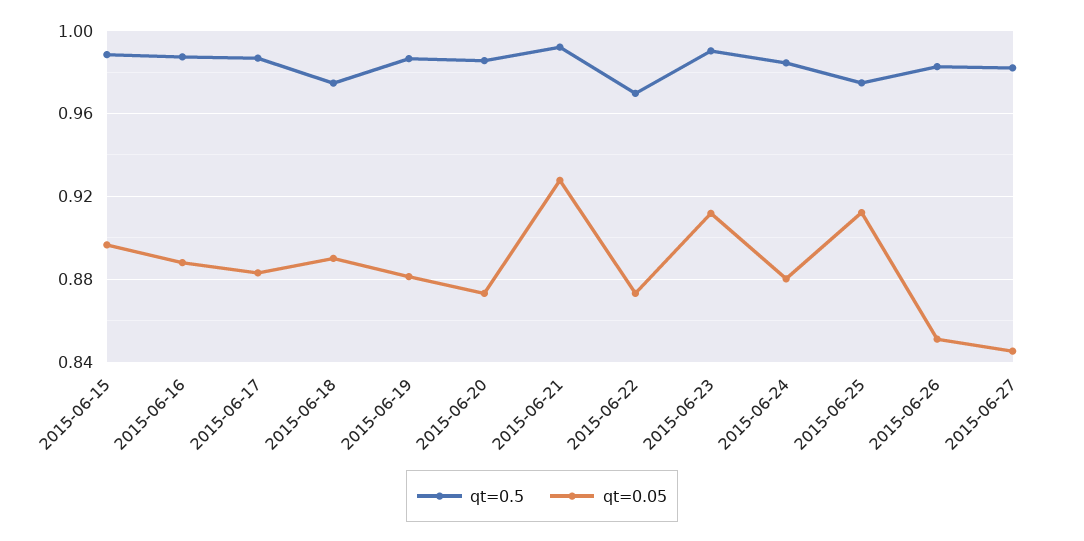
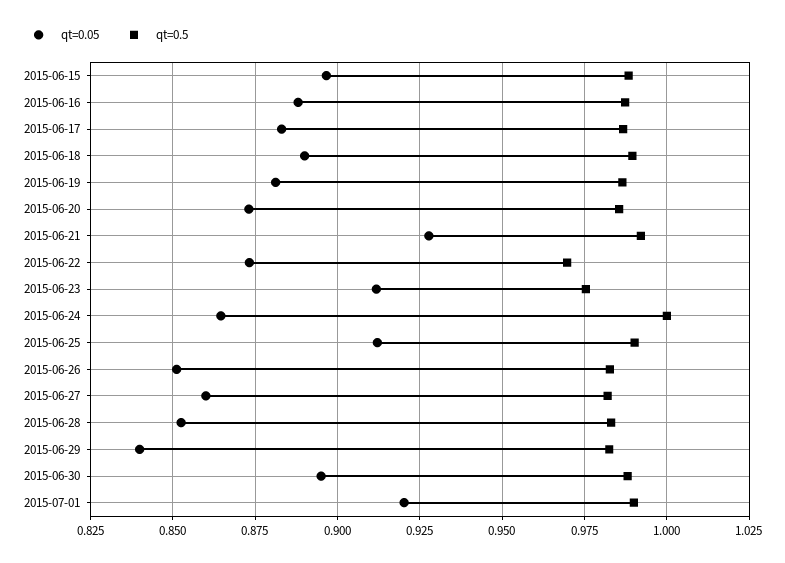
qt=0.5, 2015-06-18: 0.975 -> 0.99
qt=0.5, 2015-06-23: 0.99 -> 0.975
qt=0.5, 2015-06-24: 0.985 -> 1
qt=0.05, 2015-06-24: 0.88 -> 0.865
qt=0.5, 2015-06-25: 0.975 -> 0.99
qt=0.05, 2015-06-27: 0.845 -> 0.86
qt=0.05, 2015-06-28: none -> 0.8525
qt=0.5, 2015-06-28: none -> 0.9825
qt=0.05, 2015-06-29: none -> 0.84
qt=0.5, 2015-06-29: none -> 0.9825
qt=0.05, 2015-06-30: none -> 0.895
qt=0.5, 2015-06-30: none -> 0.9875
qt=0.05, 2015-07-01: none -> 0.92
qt=0.5, 2015-07-01: none -> 0.99

